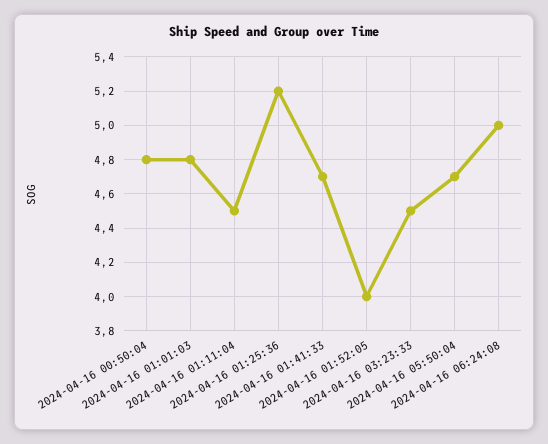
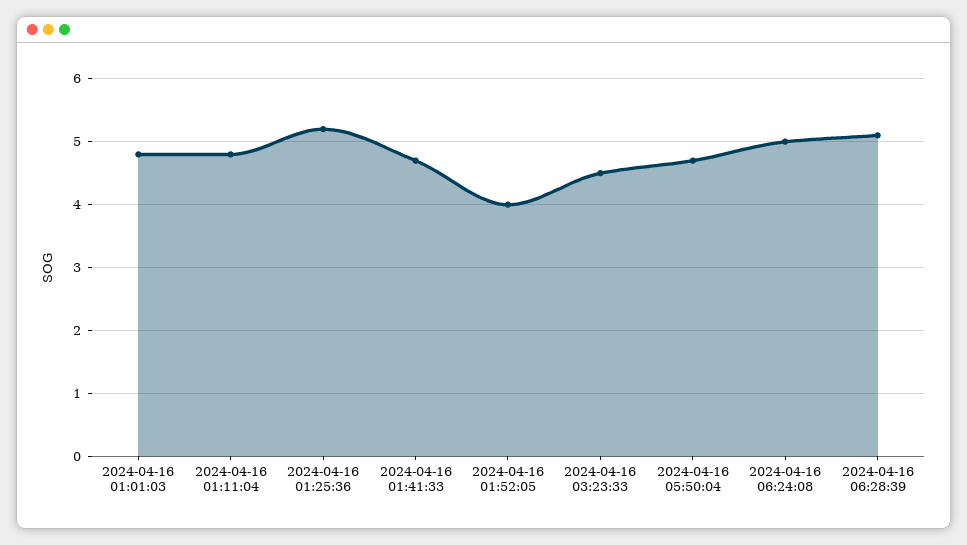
2024-04-16 00:50:04: 4.8 -> none
2024-04-16 01:11:04: 4.5 -> 4.8
2024-04-16 06:28:39: none -> 5.1

